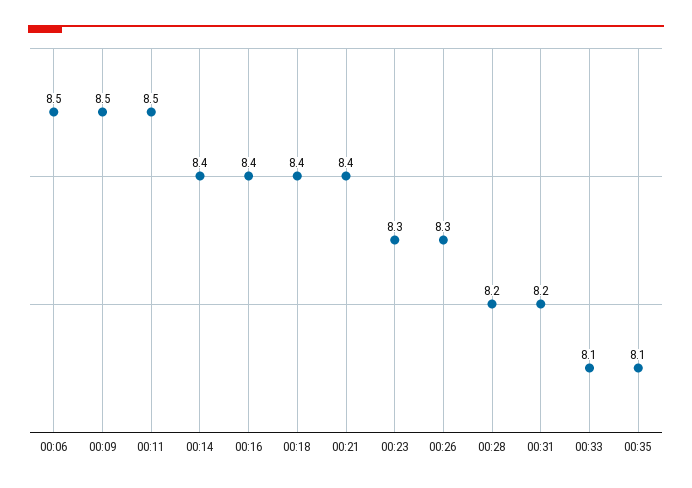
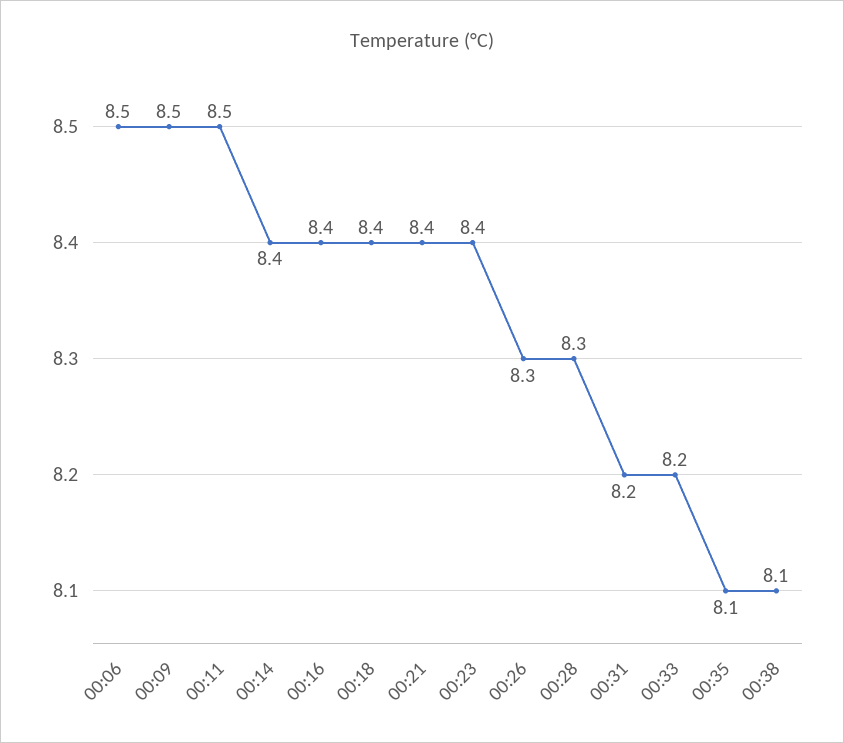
00:23: 8.3 -> 8.4
00:28: 8.2 -> 8.3
00:33: 8.1 -> 8.2
00:38: none -> 8.1

